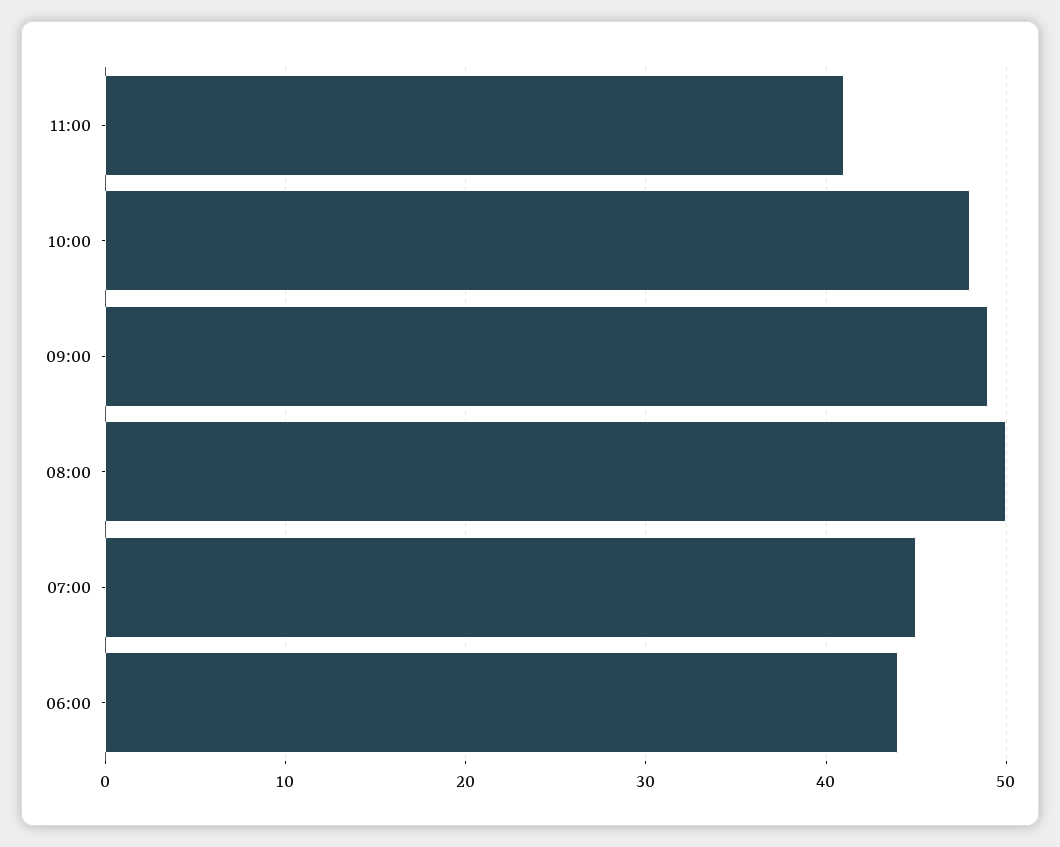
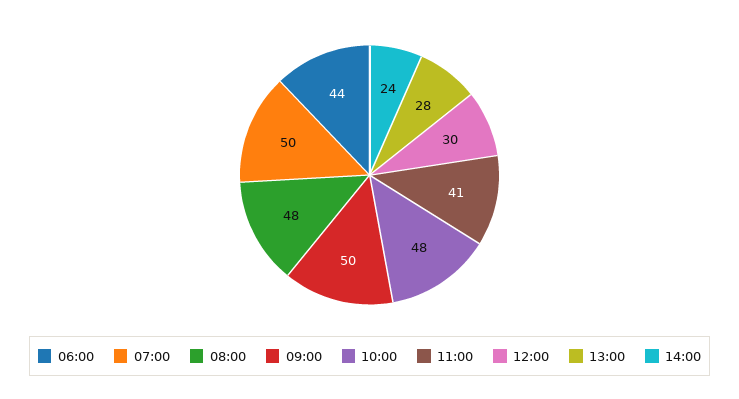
09:00: 49 -> 50
08:00: 50 -> 48
07:00: 45 -> 50
12:00: none -> 30
13:00: none -> 28
14:00: none -> 24

